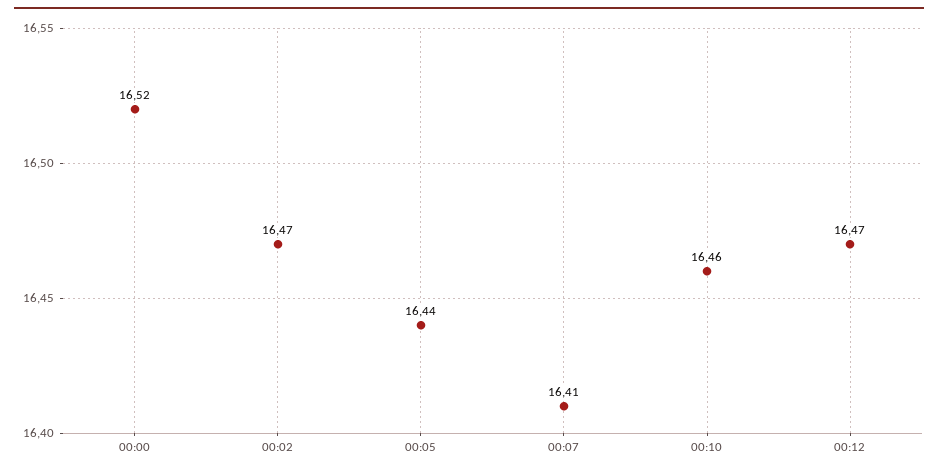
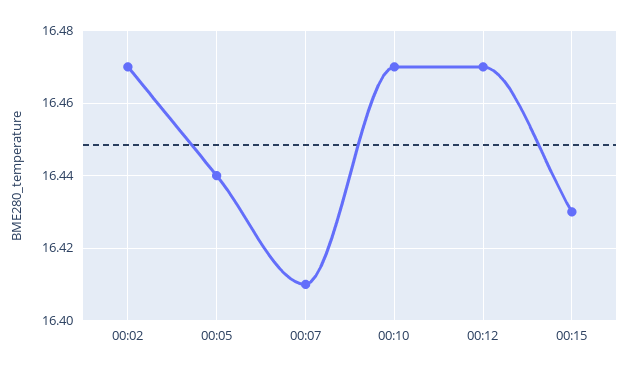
00:00: 16.52 -> none
00:10: 16.46 -> 16.47
00:15: none -> 16.43

